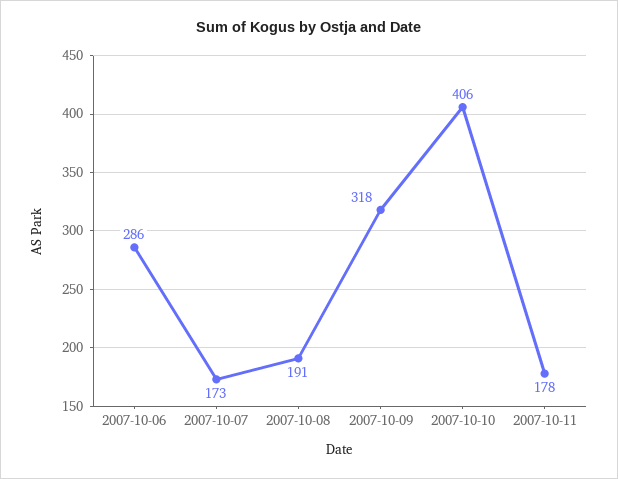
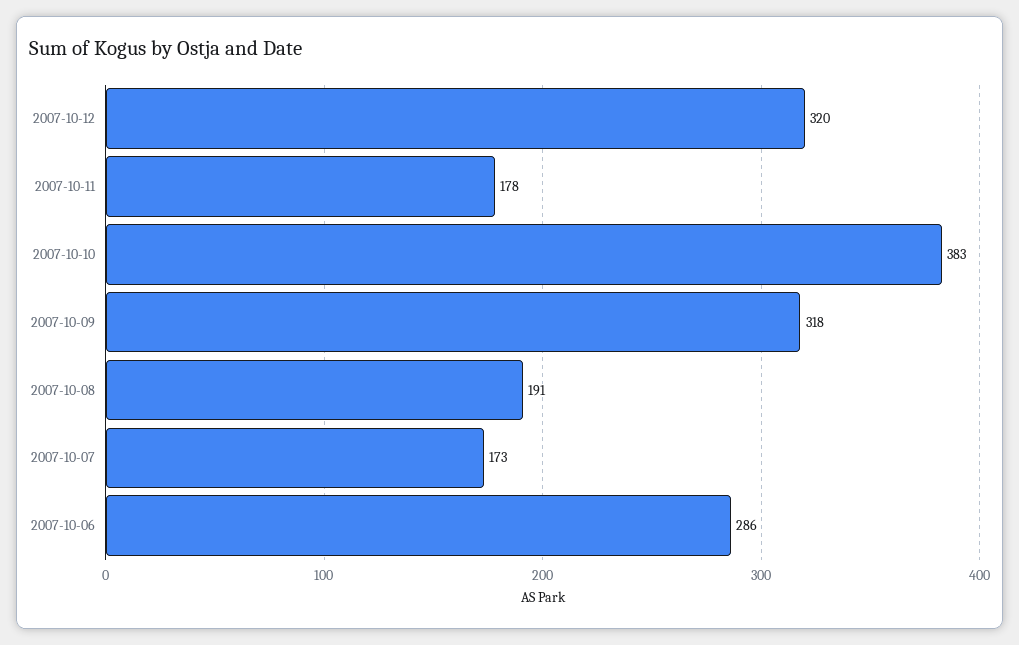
2007-10-10: 406 -> 383
2007-10-12: none -> 320

